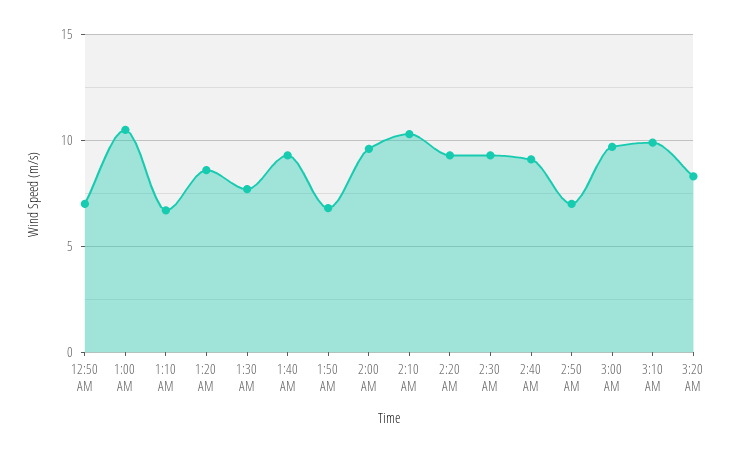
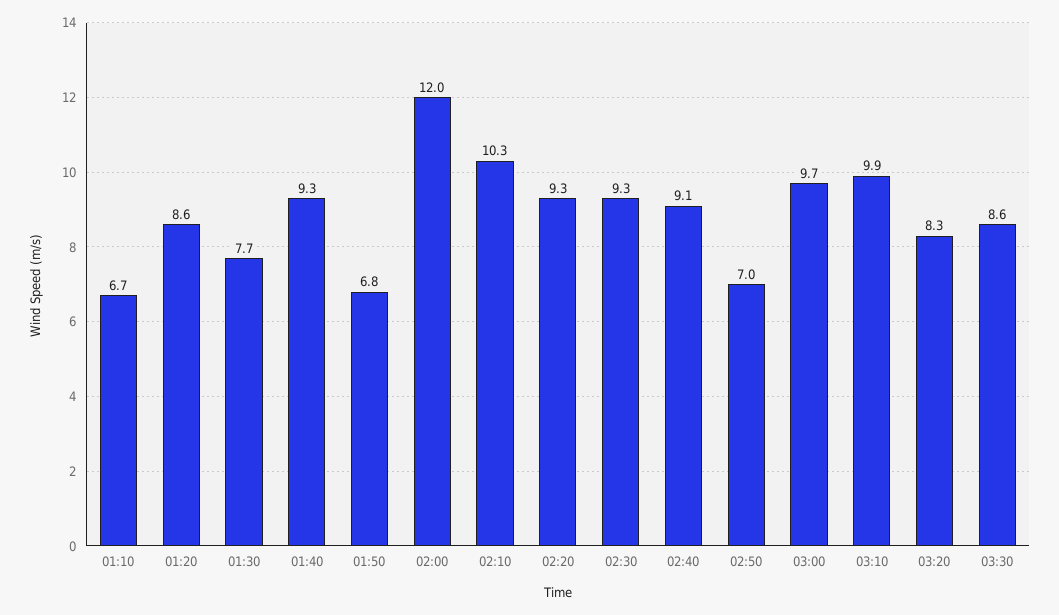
12:50 AM: 7 -> none
1:00 AM: 10.5 -> none
2:00 AM: 9.5 -> 12
03:30: none -> 8.6

